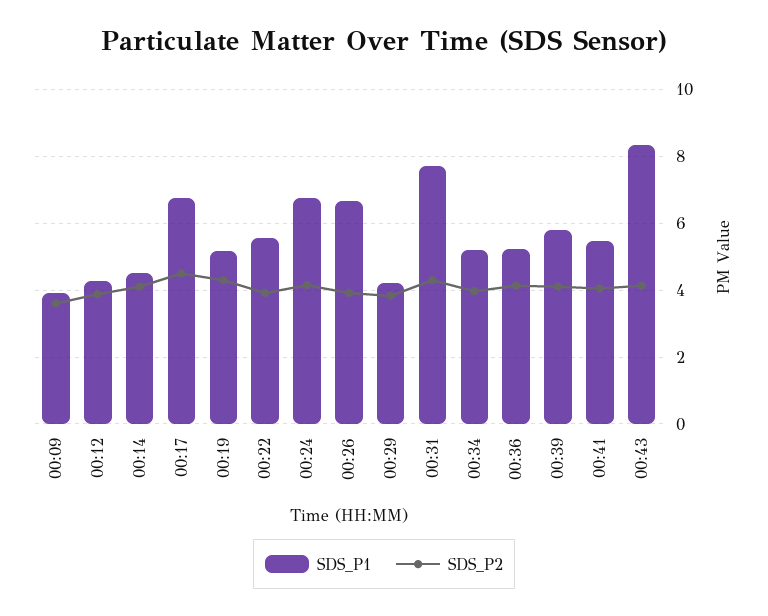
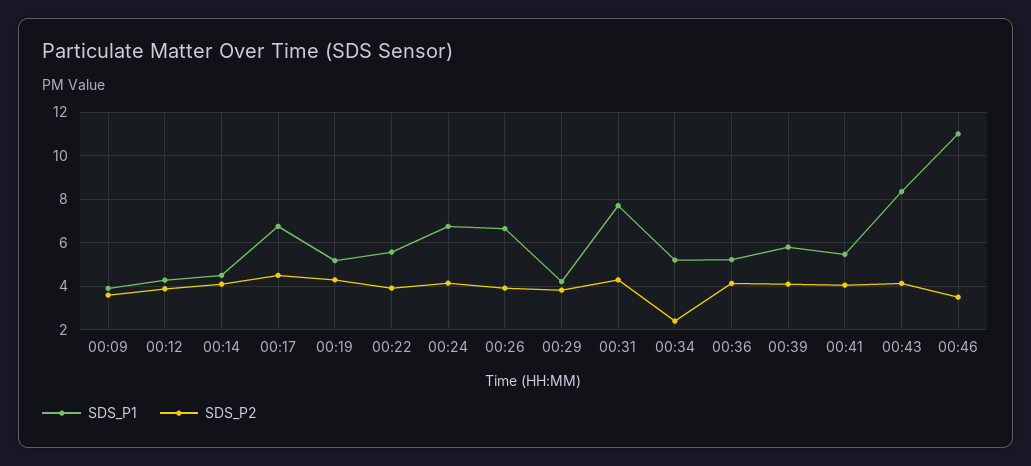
SDS_P2, 00:34: 4 -> 2.5
SDS_P1, 00:46: none -> 11
SDS_P2, 00:46: none -> 3.5

